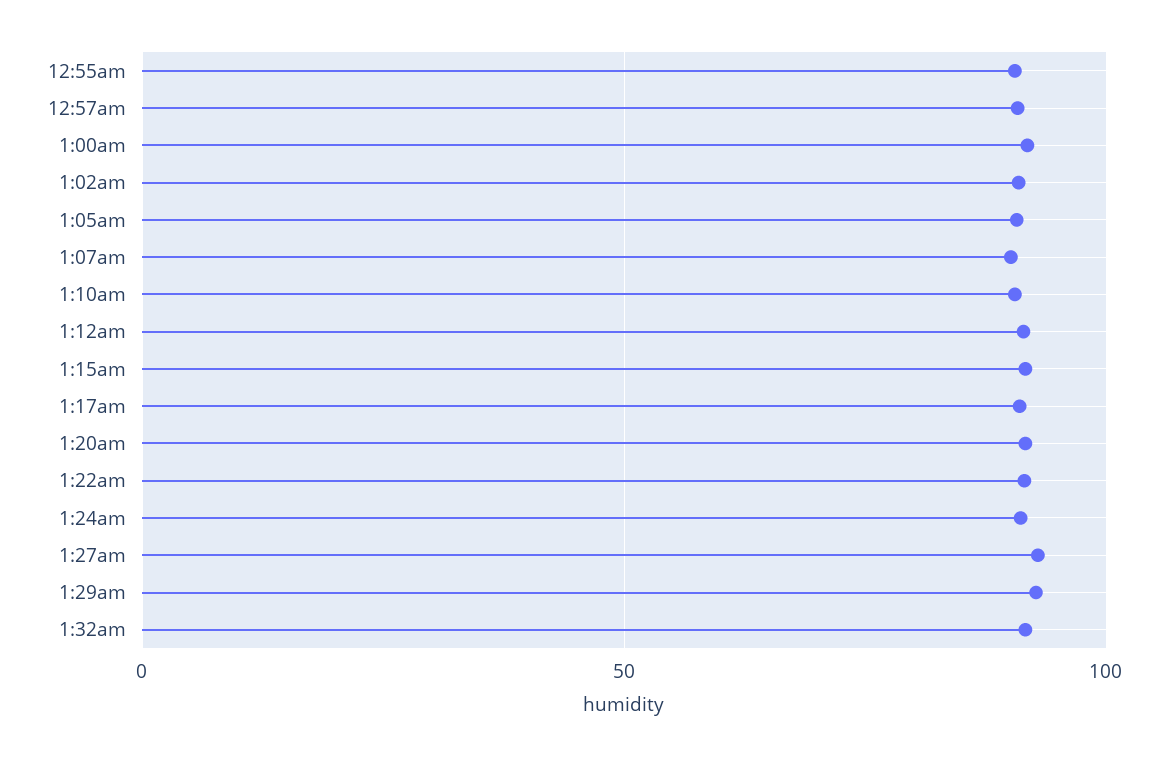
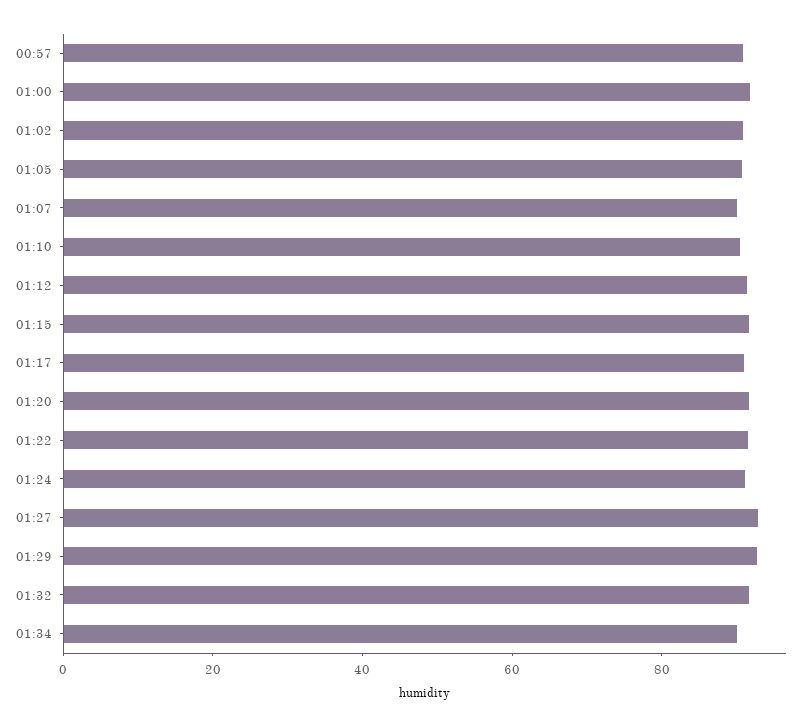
12:55am: 90 -> none
01:34: none -> 90

